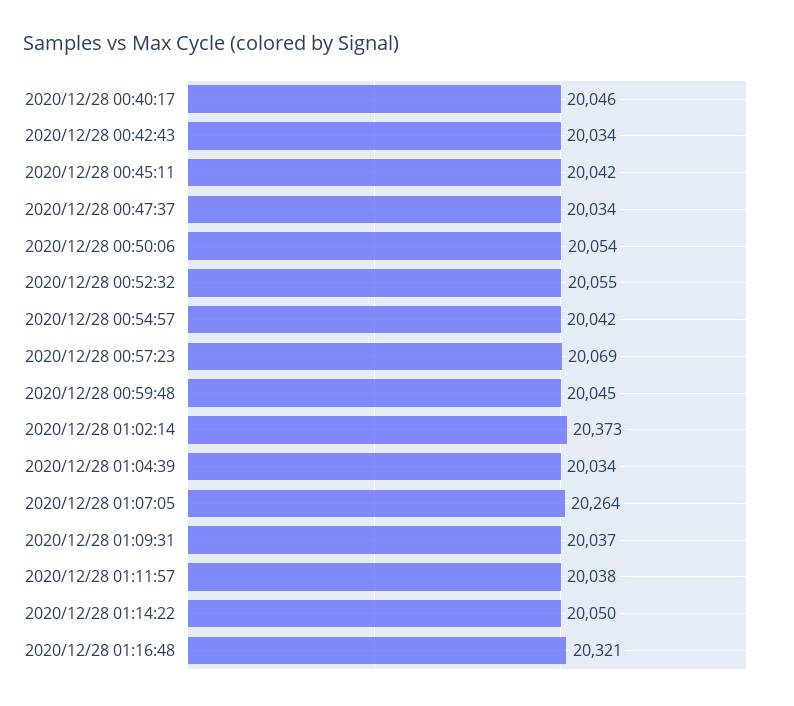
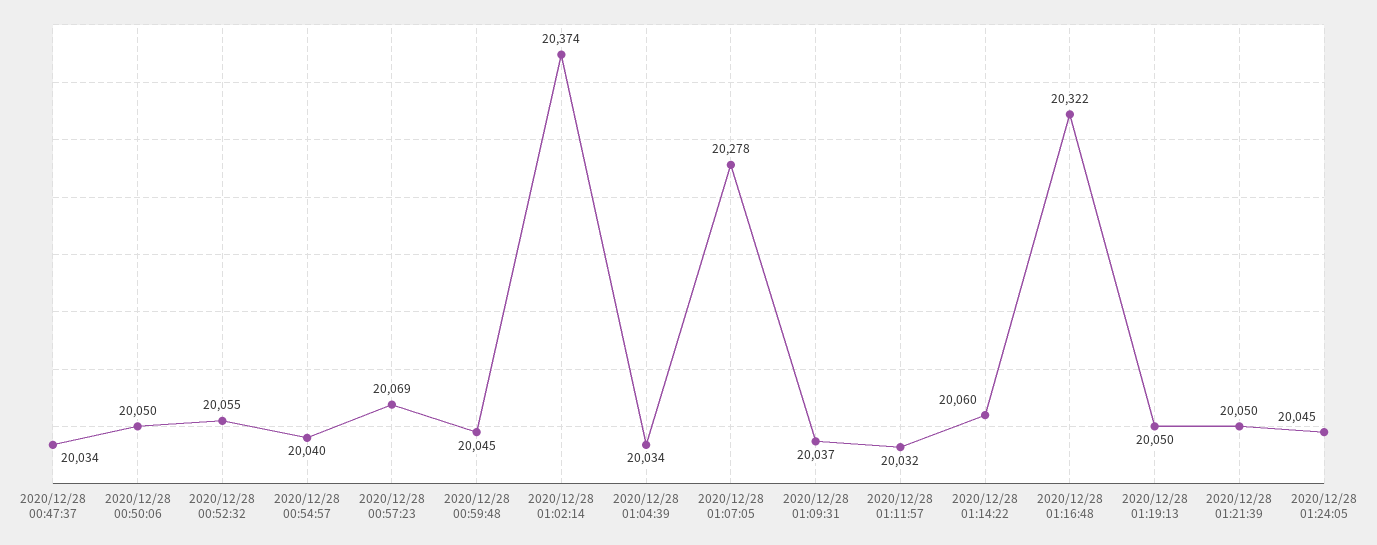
2020/12/28 00:40:17: 20046 -> none
2020/12/28 00:42:43: 20034 -> none
2020/12/28 00:45:11: 20042 -> none
2020/12/28 00:50:06: 20054 -> 20050
2020/12/28 00:54:57: 20042 -> 20040
2020/12/28 01:02:14: 20373 -> 20374
2020/12/28 01:07:05: 20264 -> 20278
2020/12/28 01:11:57: 20038 -> 20032
2020/12/28 01:14:22: 20050 -> 20060
2020/12/28 01:16:48: 20321 -> 20322
2020/12/28 01:19:13: none -> 20050
2020/12/28 01:21:39: none -> 20050
2020/12/28 01:24:05: none -> 20045

